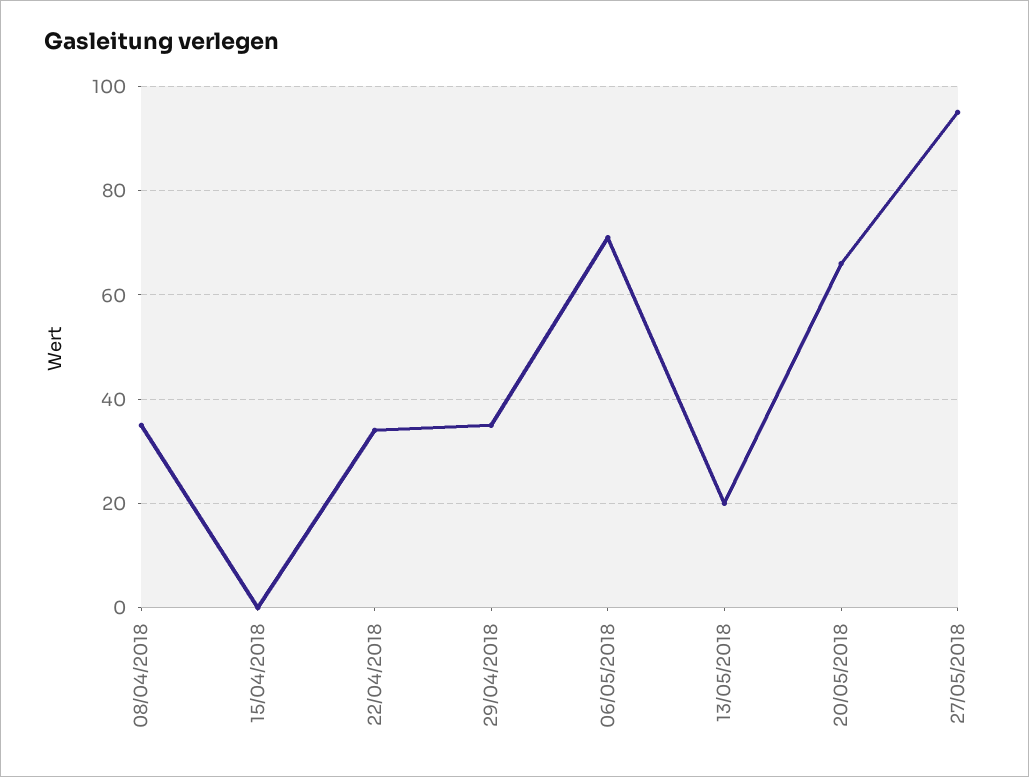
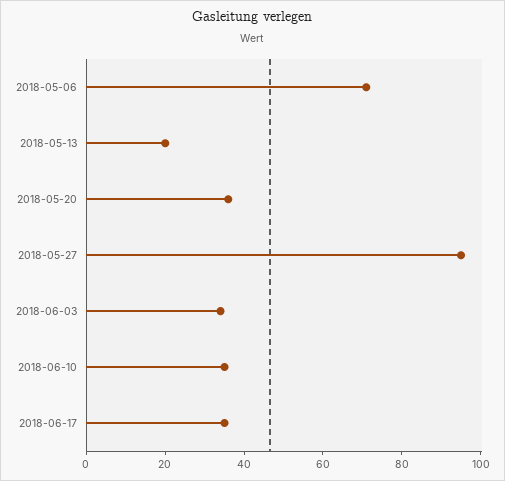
08/04/2018: 35 -> none
15/04/2018: 0 -> none
22/04/2018: 35 -> none
29/04/2018: 35 -> none
20/05/2018: 65 -> 35
2018-06-03: none -> 35
2018-06-10: none -> 35
2018-06-17: none -> 35

